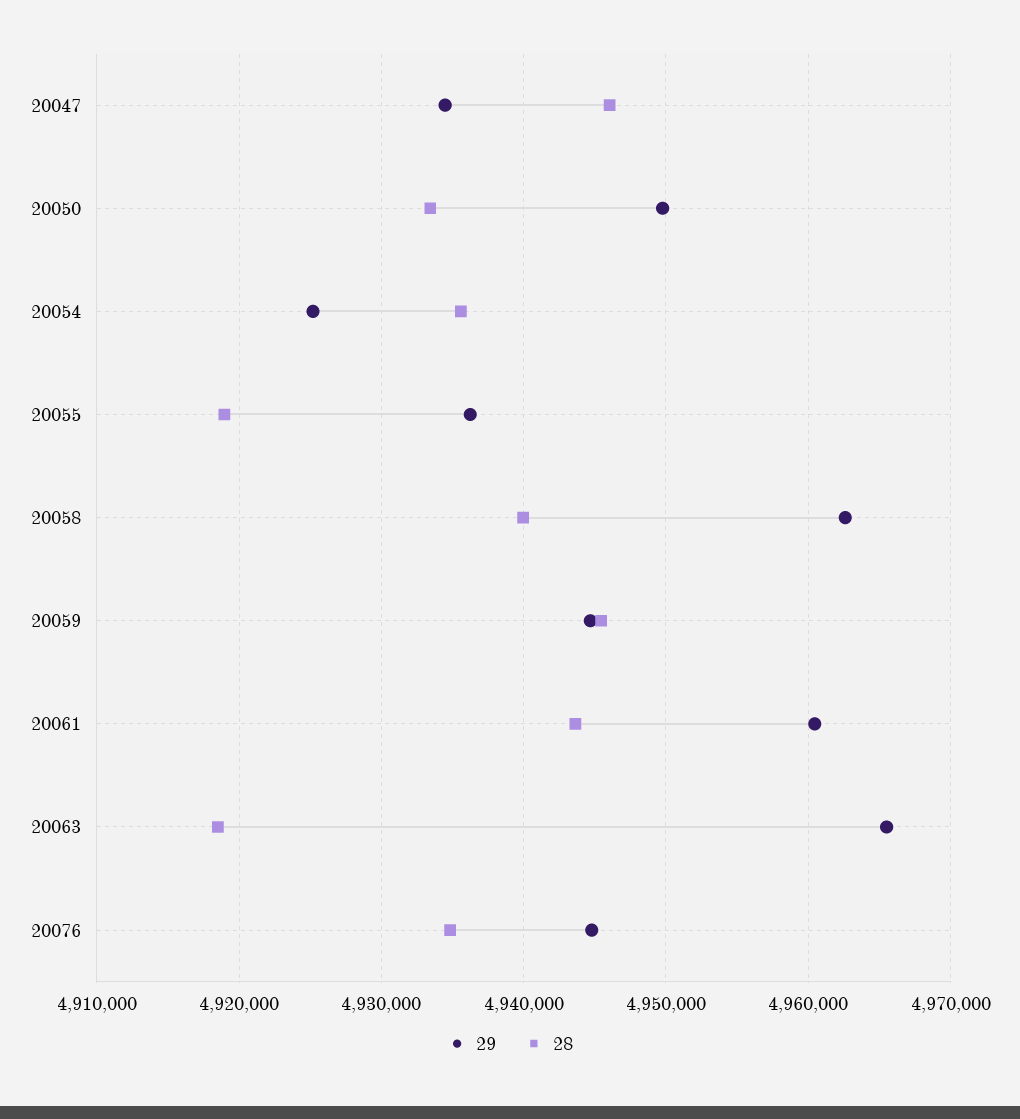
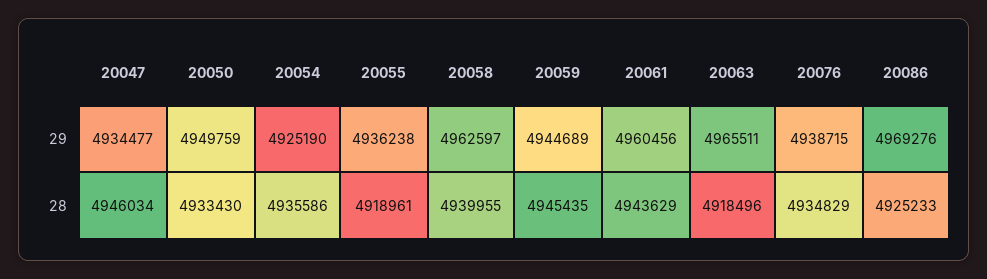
29, 20076: 4945000 -> 4938715
29, 20086: none -> 4969276
28, 20086: none -> 4925233

